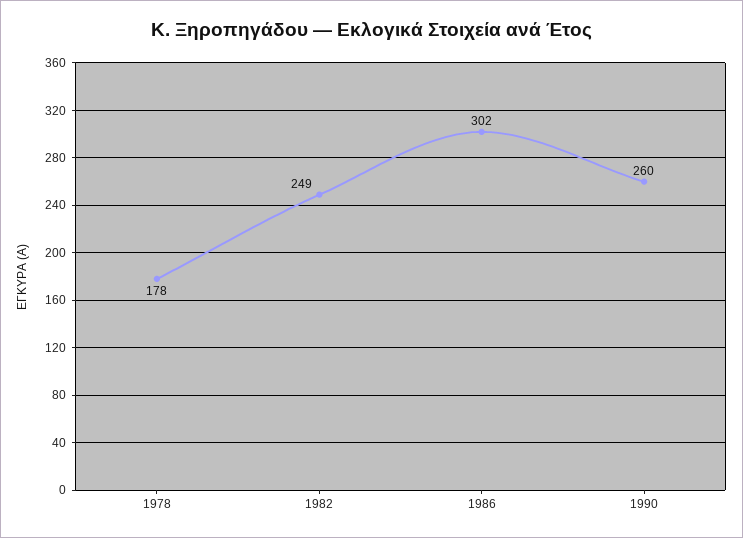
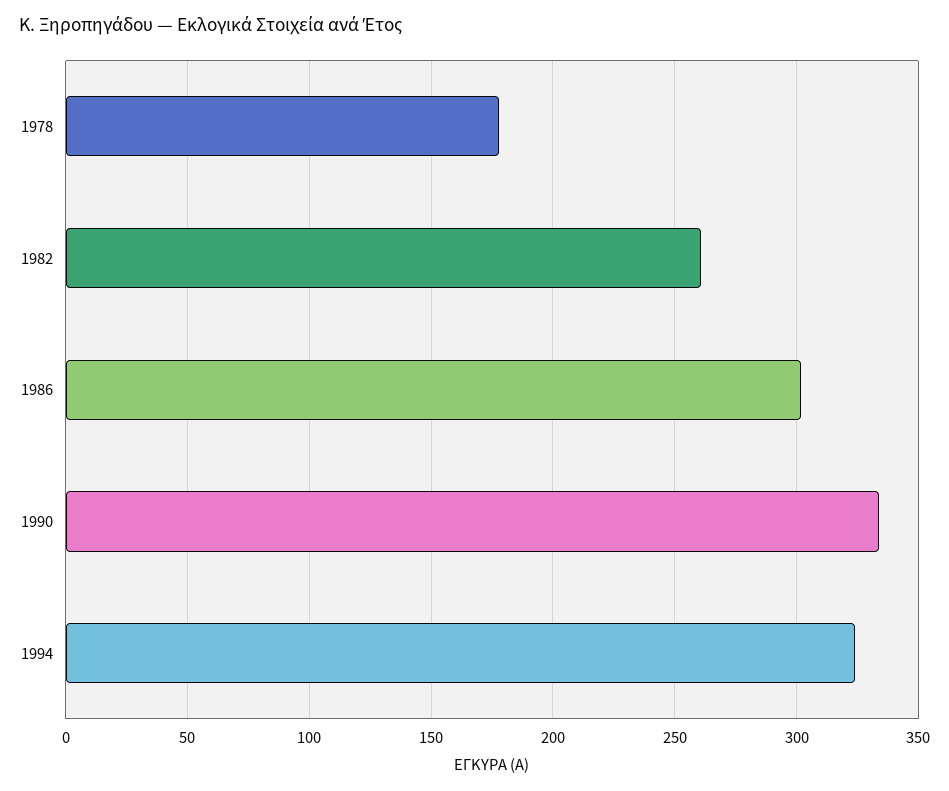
1982: 249 -> 260
1990: 260 -> 335
1994: none -> 325

